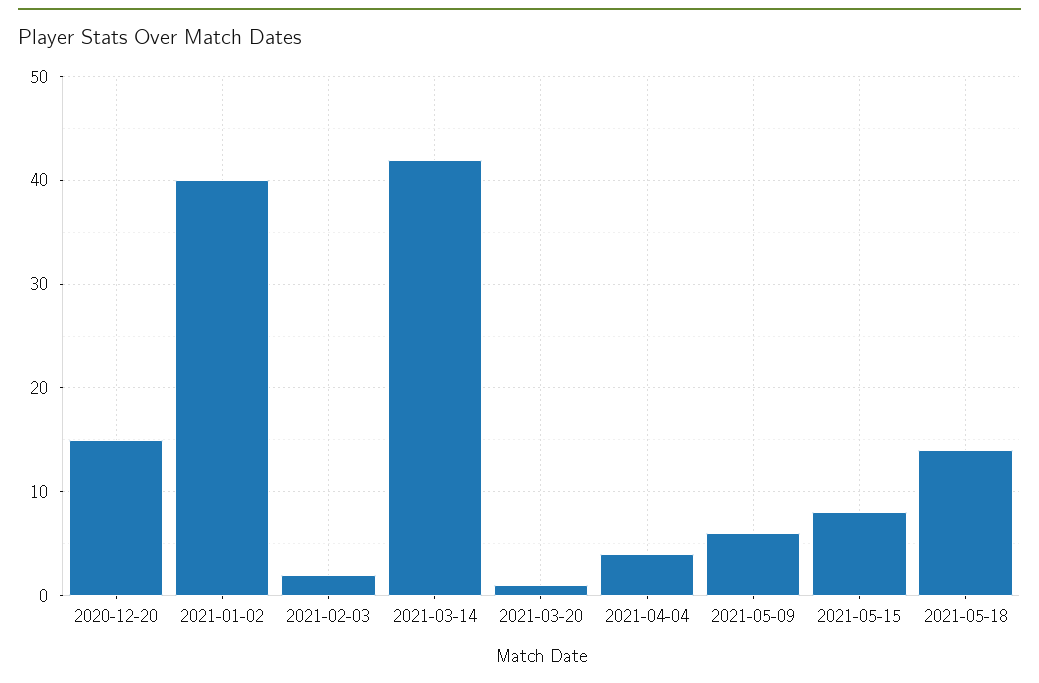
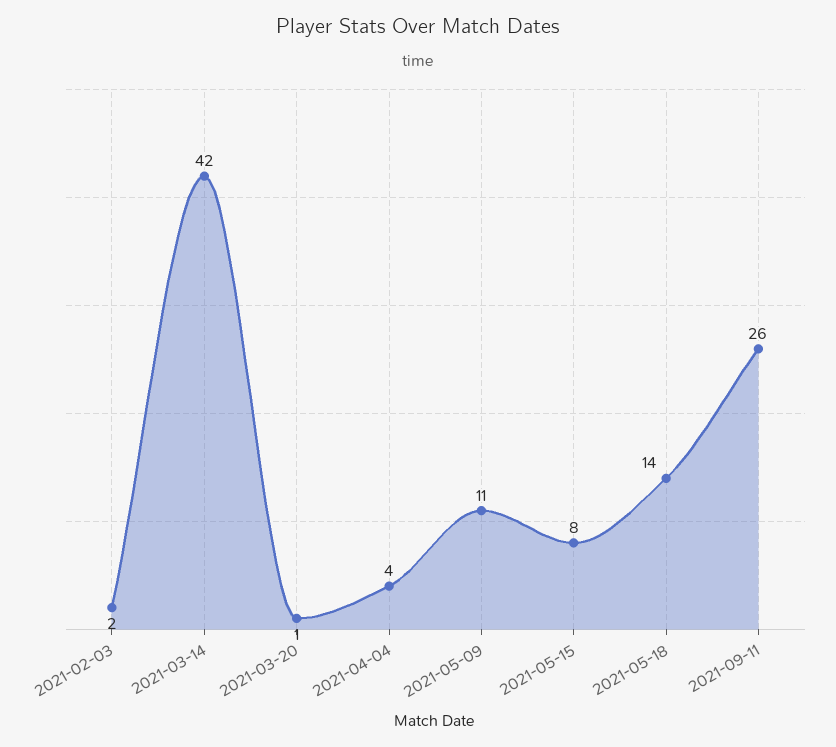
2020-12-20: 15 -> none
2021-01-02: 40 -> none
2021-05-09: 6 -> 11
2021-09-11: none -> 26

